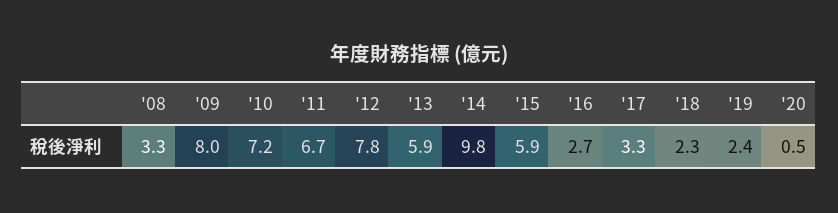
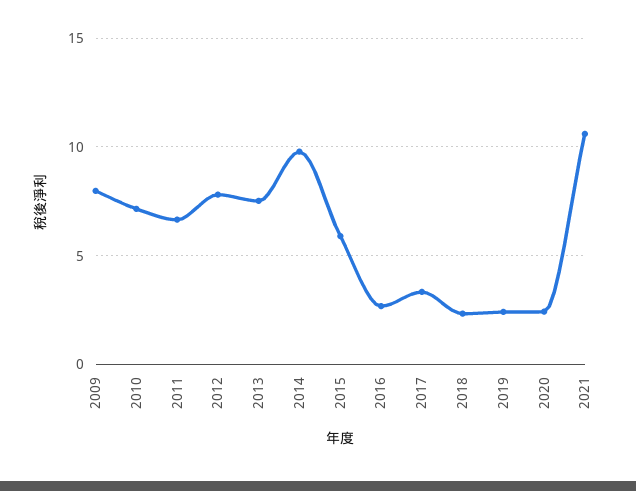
'08: 3.3 -> none
'13: 5.9 -> 7.5
'20: 0.5 -> 2.5
2021: none -> 10.5

